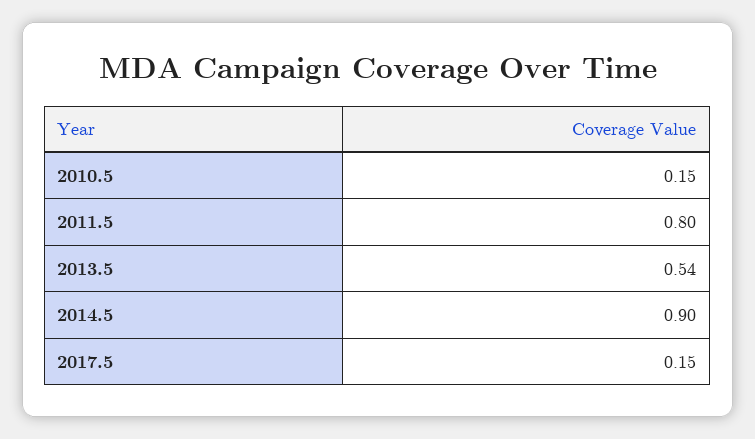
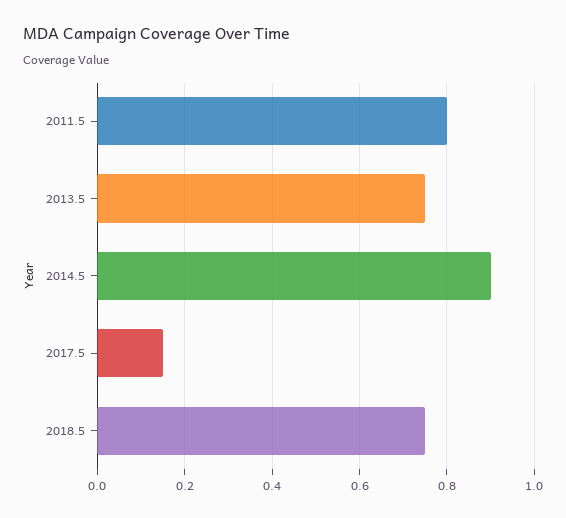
2010.5: 0.15 -> none
2013.5: 0.54 -> 0.75
2018.5: none -> 0.75

